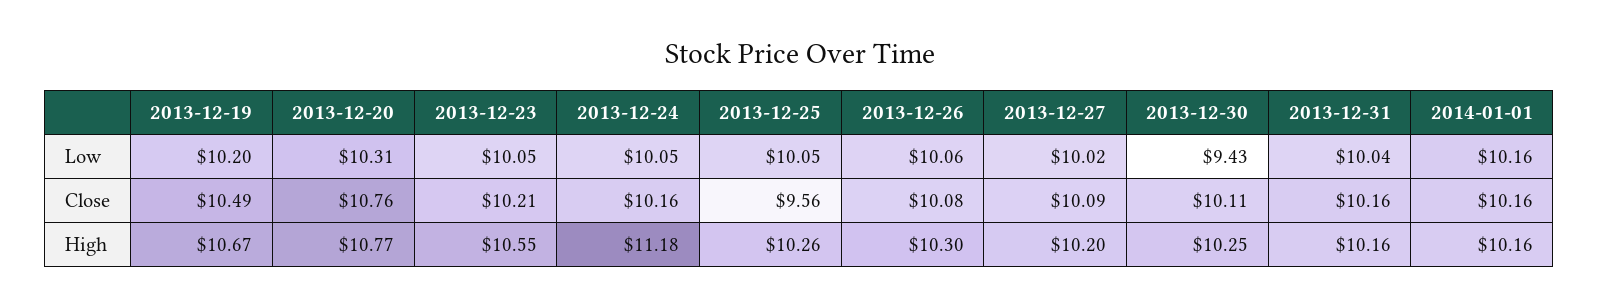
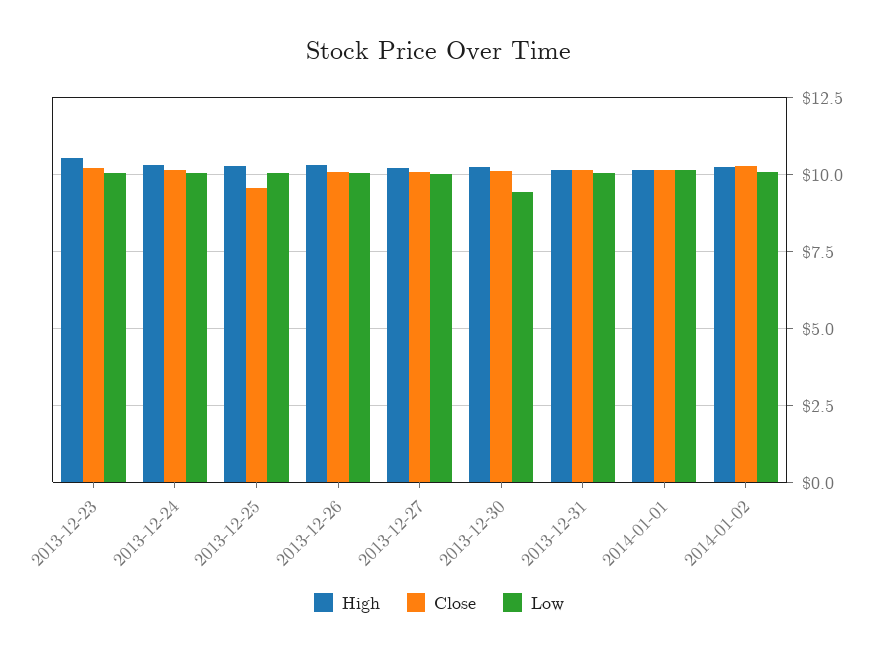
Low, 2013-12-19: 10.2 -> none
Low, 2013-12-20: 10.31 -> none
Close, 2013-12-19: 10.49 -> none
Close, 2013-12-20: 10.76 -> none
High, 2013-12-19: 10.67 -> none
High, 2013-12-20: 10.77 -> none
High, 2013-12-24: 11.18 -> 10.25
High, 2014-01-02: none -> 10.25
Close, 2014-01-02: none -> 10.25
Low, 2014-01-02: none -> 10

